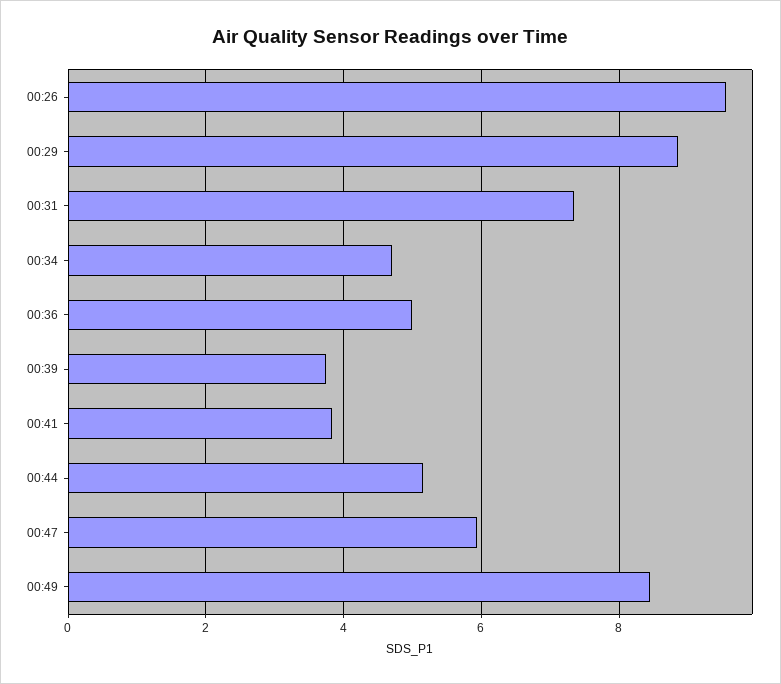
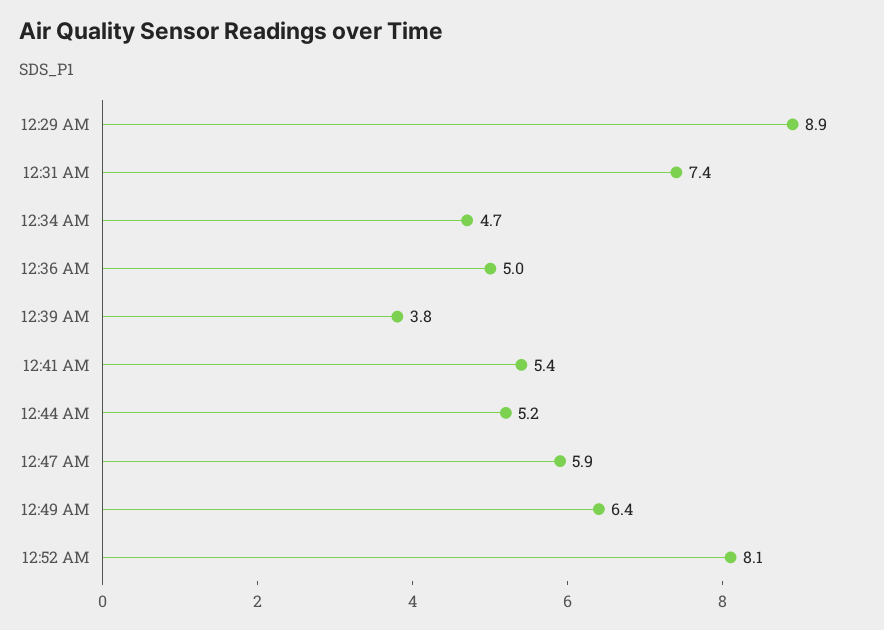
00:26: 9.6 -> none
00:41: 3.8 -> 5.4
00:49: 8.4 -> 6.4
12:52 AM: none -> 8.1

